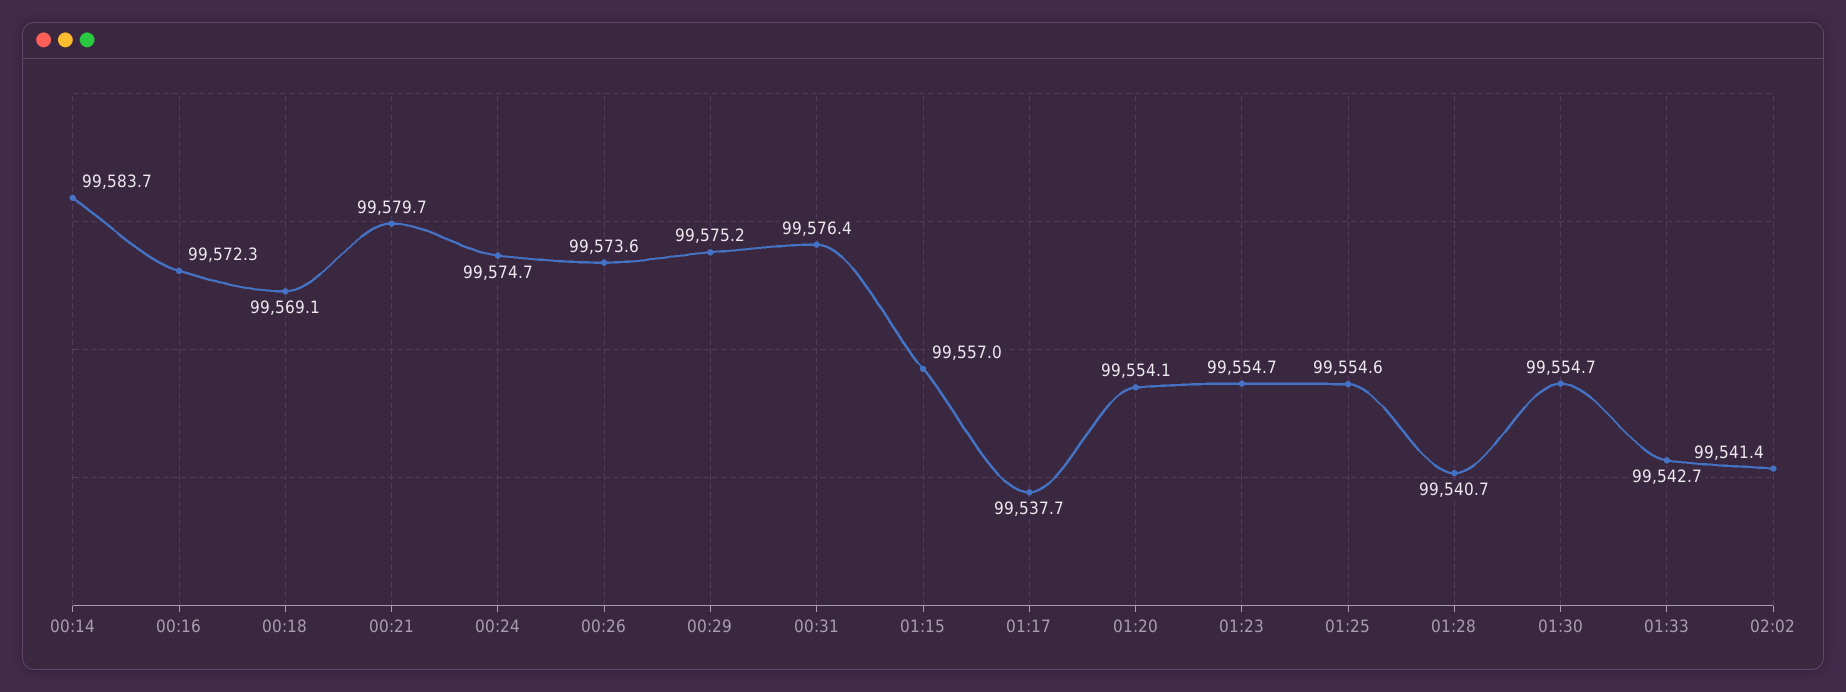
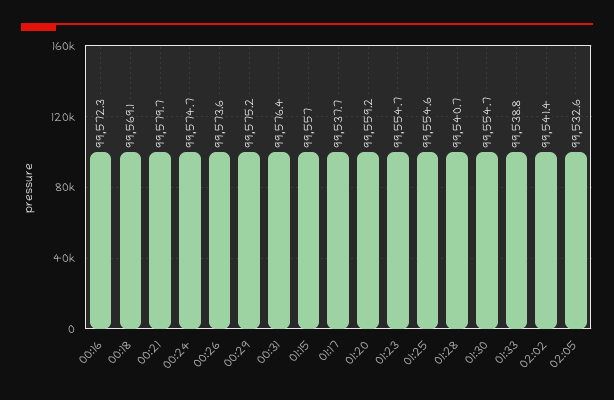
00:14: 99583.7 -> none
01:20: 99554.1 -> 99559.2
01:33: 99542.7 -> 99538.8
02:05: none -> 99532.6

